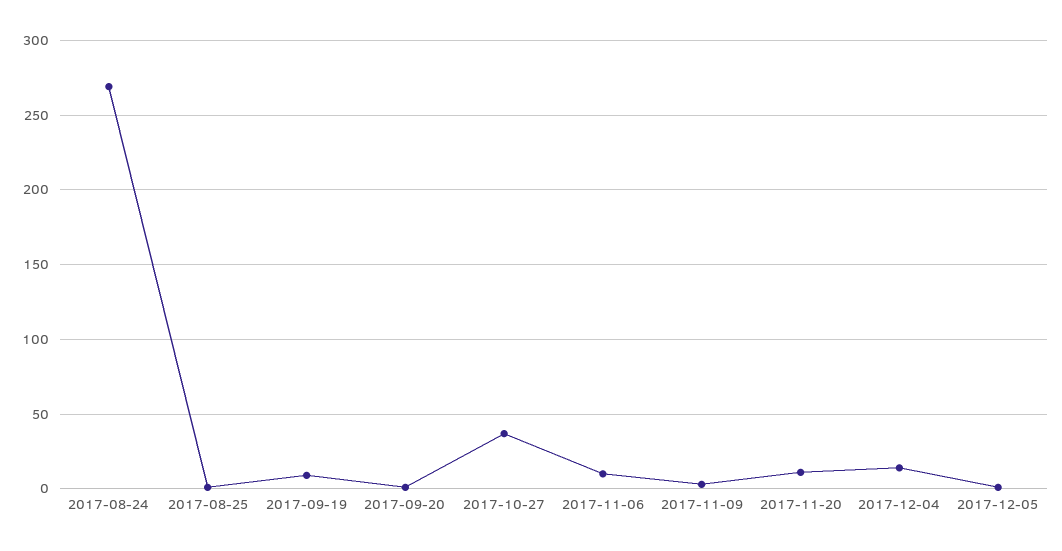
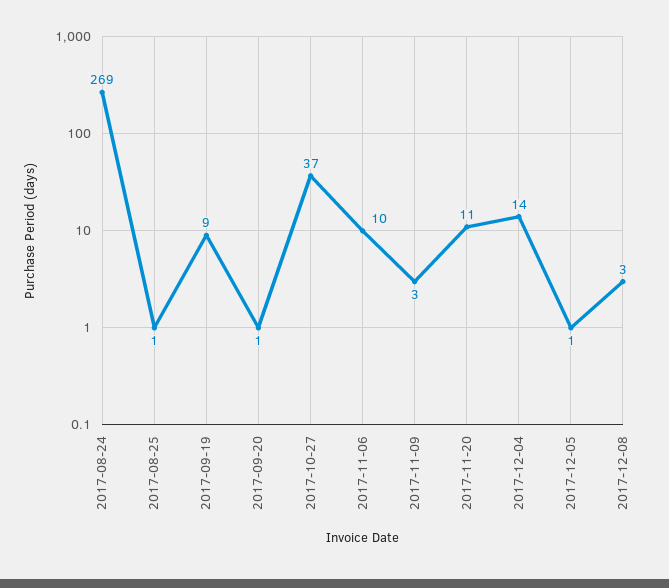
2017-12-08: none -> 3

